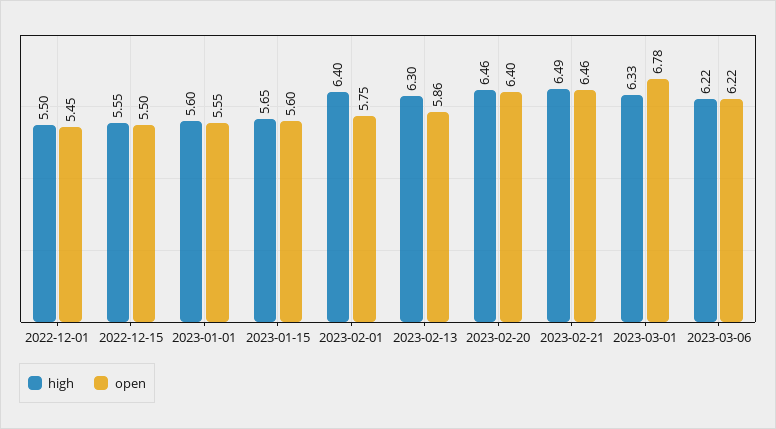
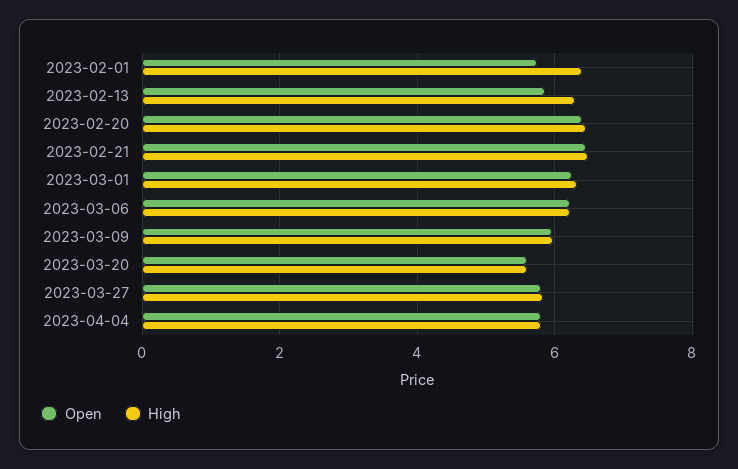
high, 2022-12-01: 5.5 -> none
open, 2022-12-01: 5.45 -> none
high, 2022-12-15: 5.55 -> none
open, 2022-12-15: 5.5 -> none
high, 2023-01-01: 5.6 -> none
open, 2023-01-01: 5.55 -> none
high, 2023-01-15: 5.65 -> none
open, 2023-01-15: 5.6 -> none
open, 2023-03-01: 6.78 -> 6.2
open, 2023-03-09: none -> 6
high, 2023-03-09: none -> 6
open, 2023-03-20: none -> 5.6
high, 2023-03-20: none -> 5.6
open, 2023-03-27: none -> 5.8
high, 2023-03-27: none -> 5.8
open, 2023-04-04: none -> 5.8
high, 2023-04-04: none -> 5.8

